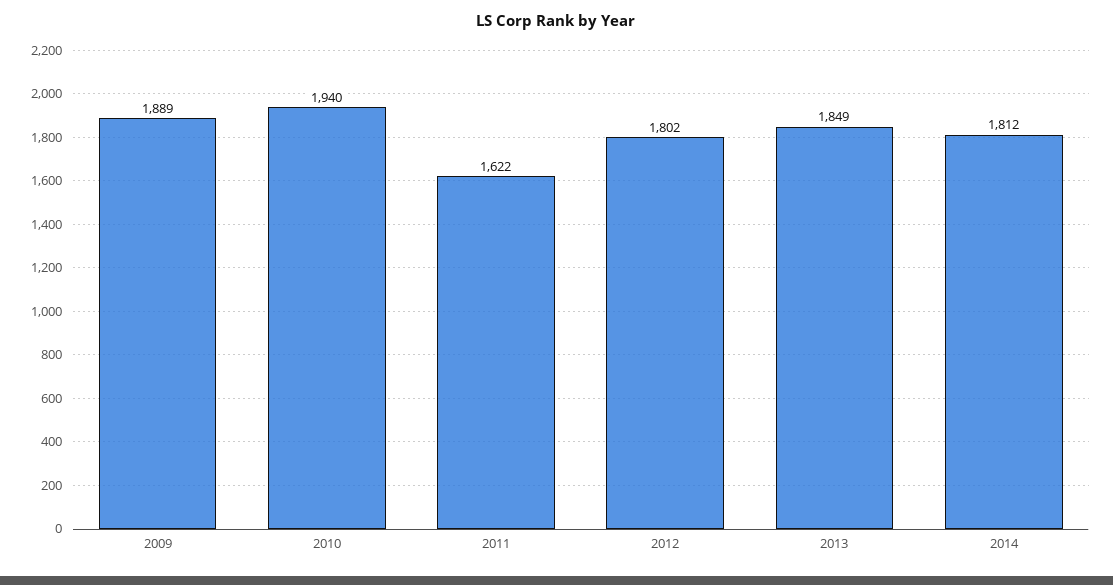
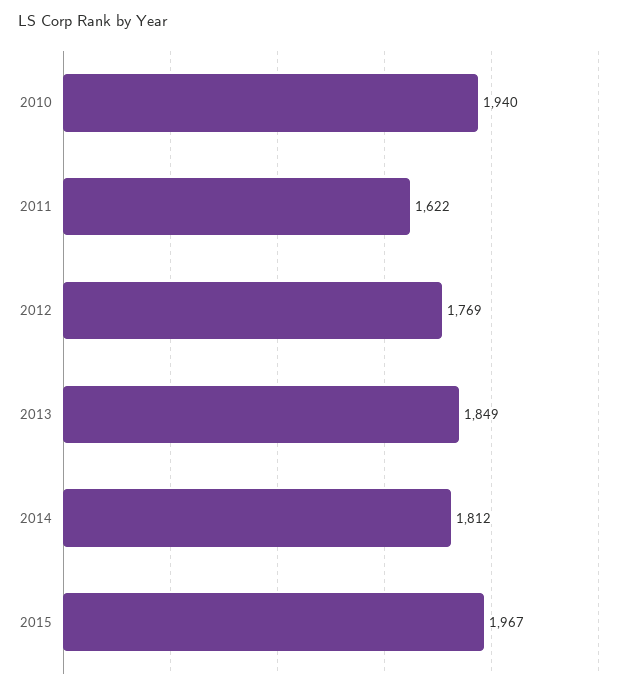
2009: 1889 -> none
2012: 1802 -> 1769
2015: none -> 1967

